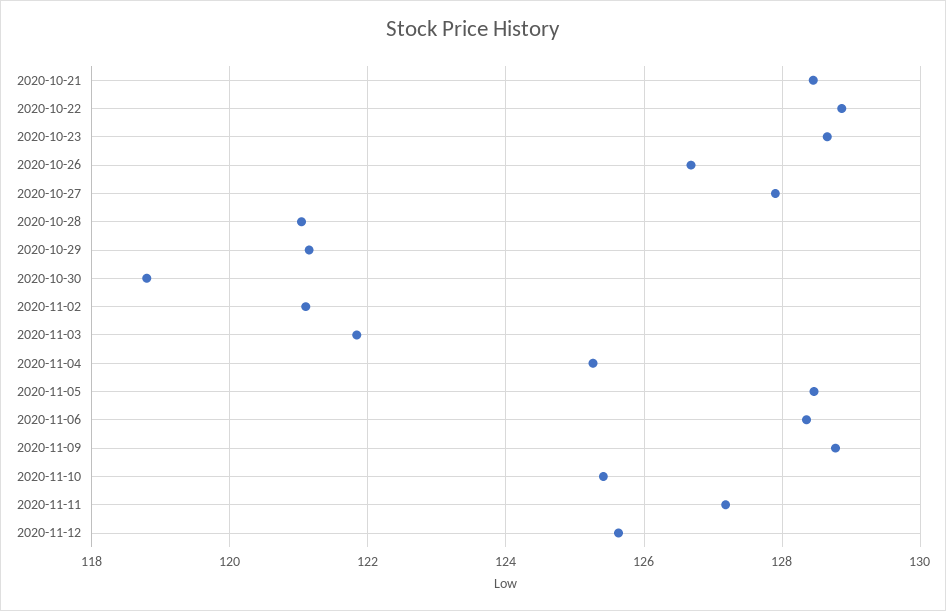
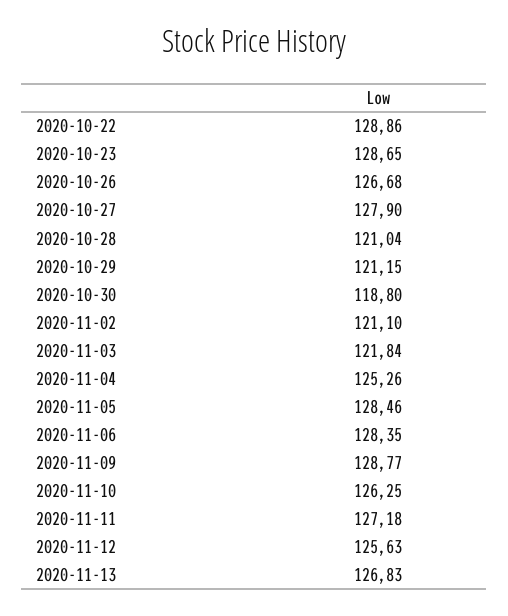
2020-10-21: 128.4 -> none
2020-11-10: 125.4 -> 126.25
2020-11-13: none -> 126.83

